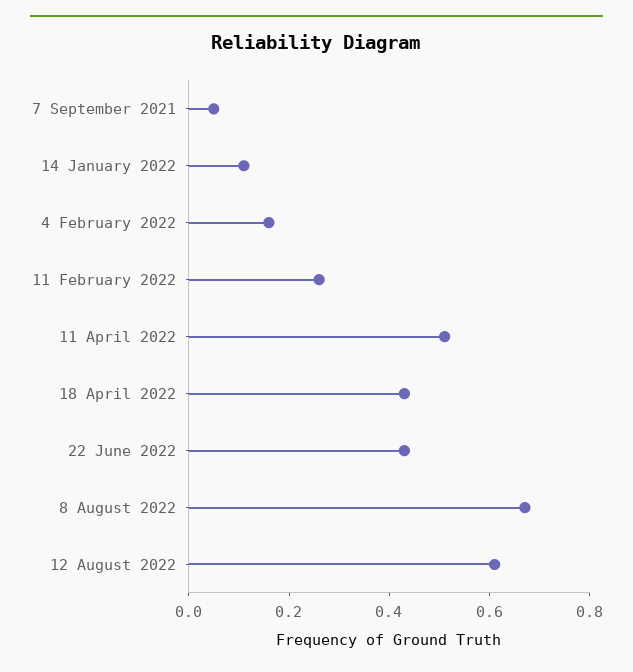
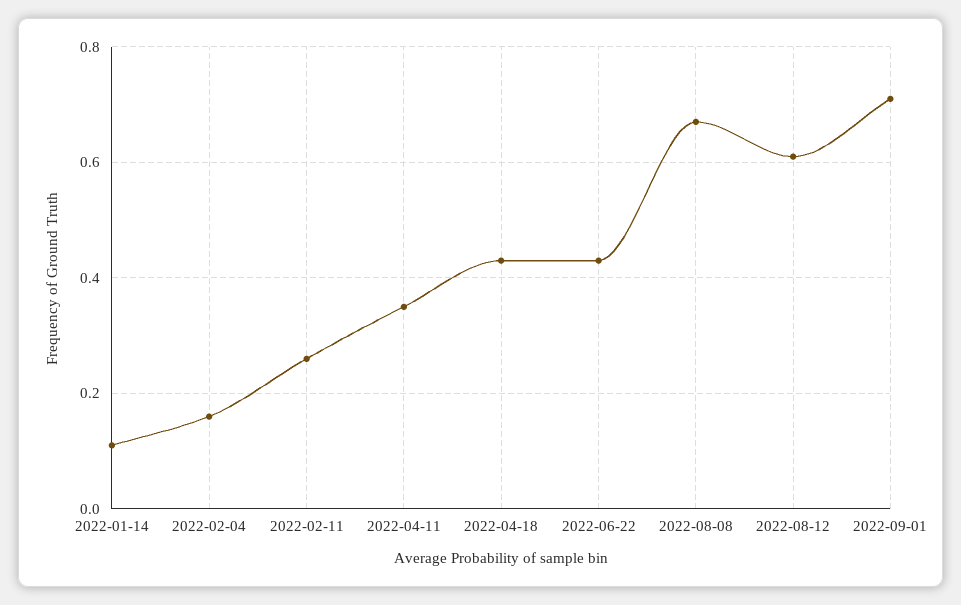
7 September 2021: 0.05 -> none
11 April 2022: 0.5 -> 0.35
2022-09-01: none -> 0.7

